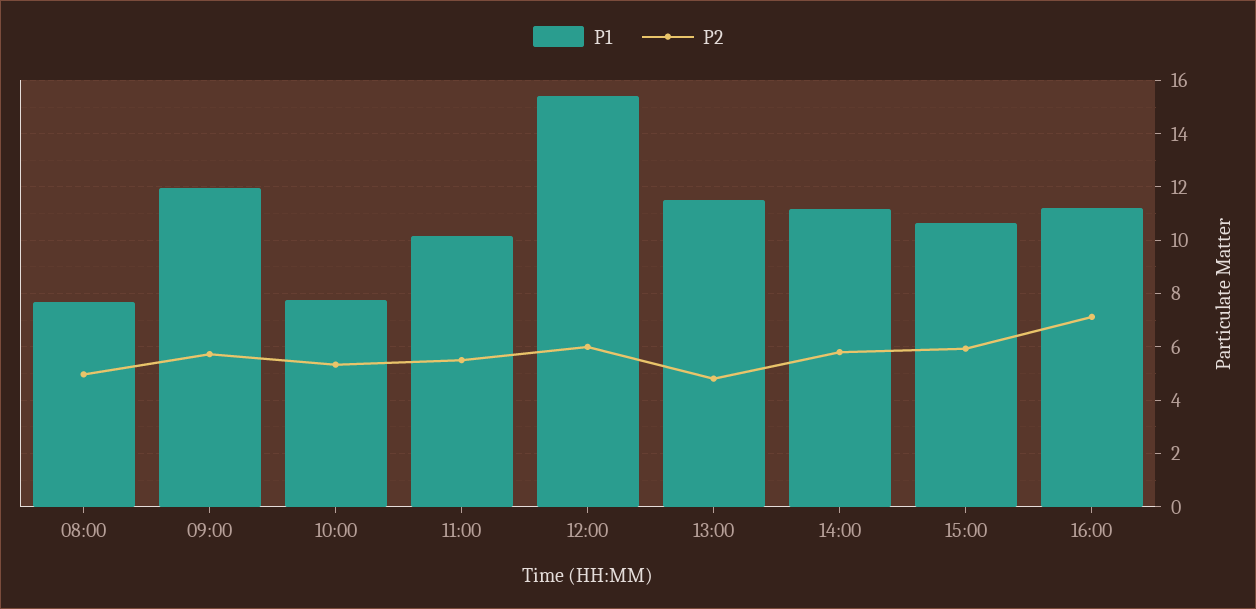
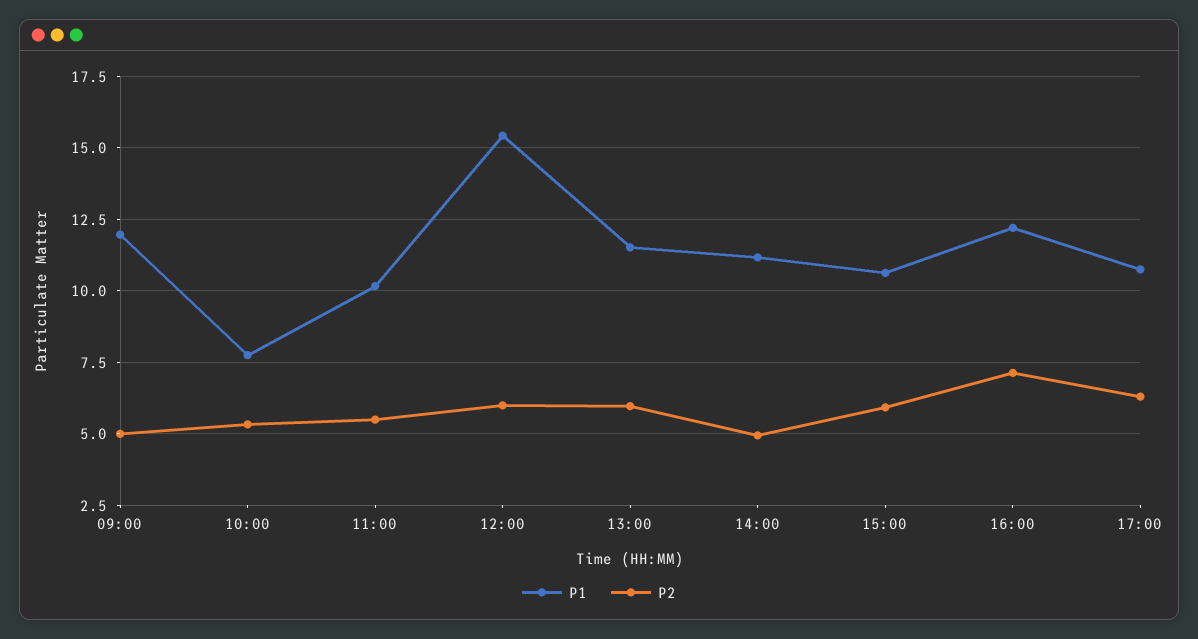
P1, 08:00: 7.75 -> none
P2, 08:00: 5 -> none
P2, 09:00: 5.75 -> 5
P2, 13:00: 4.75 -> 6
P2, 14:00: 5.75 -> 5
P1, 16:00: 11.25 -> 12.25
P1, 17:00: none -> 10.75
P2, 17:00: none -> 6.25

